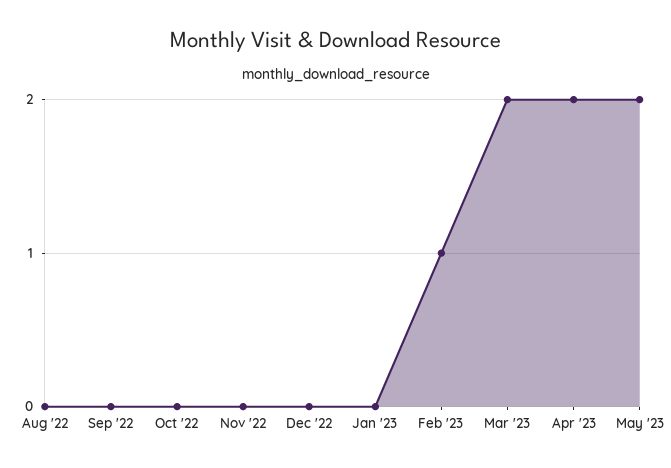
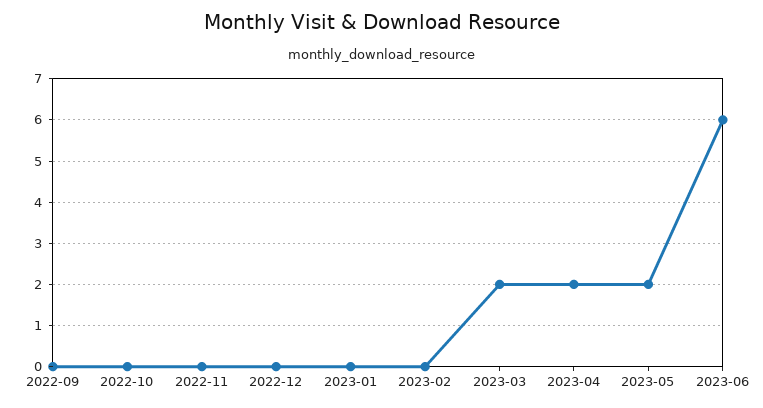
Aug '22: 0 -> none
Feb '23: 1 -> 0
2023-06: none -> 6

